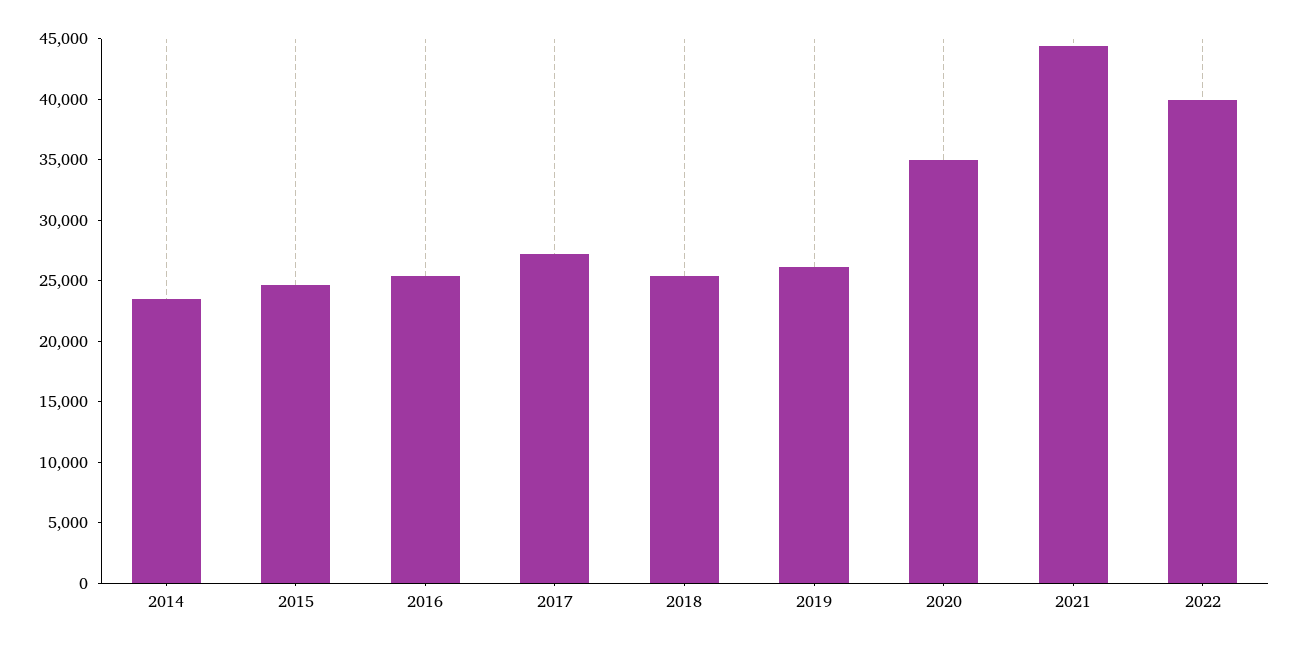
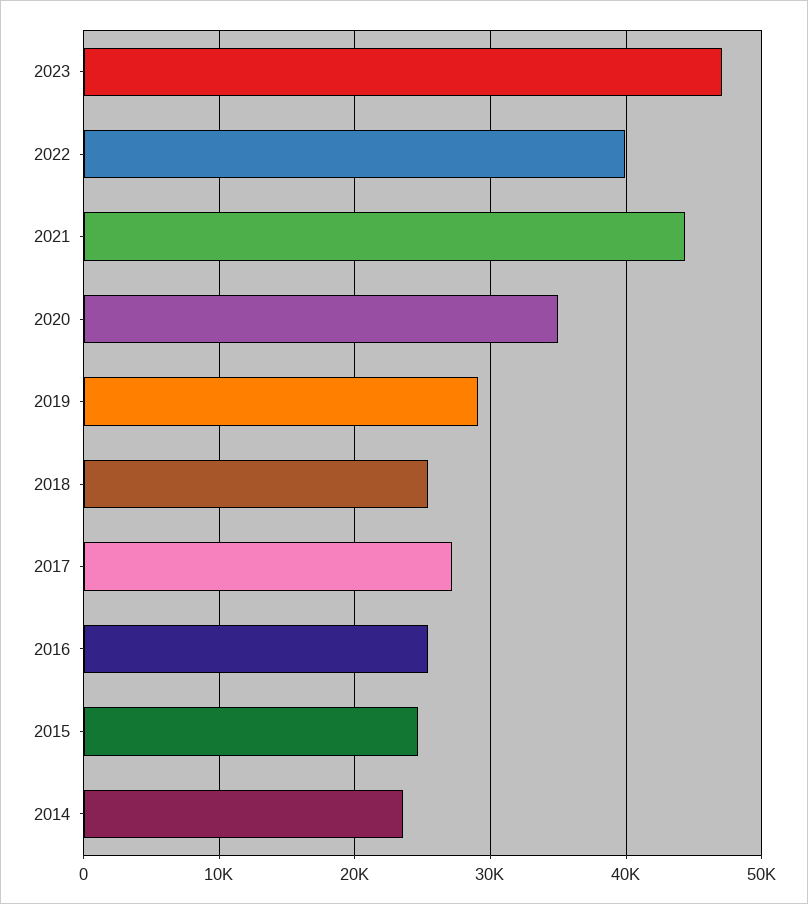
2019: 26000 -> 29000
2023: none -> 47000

